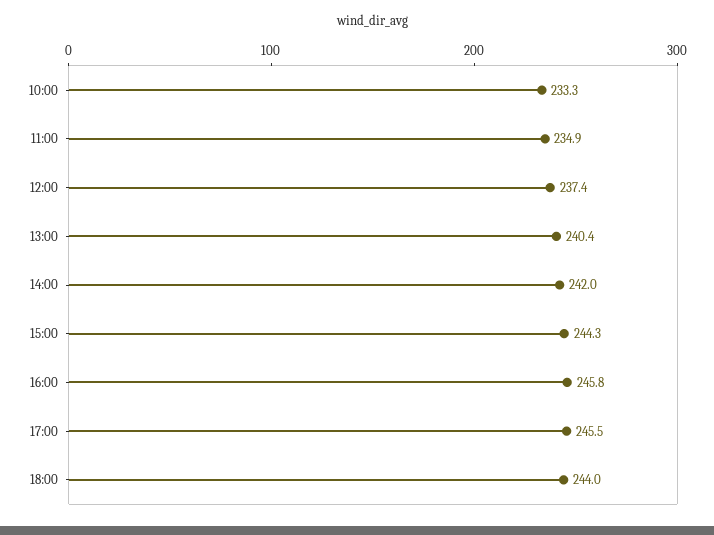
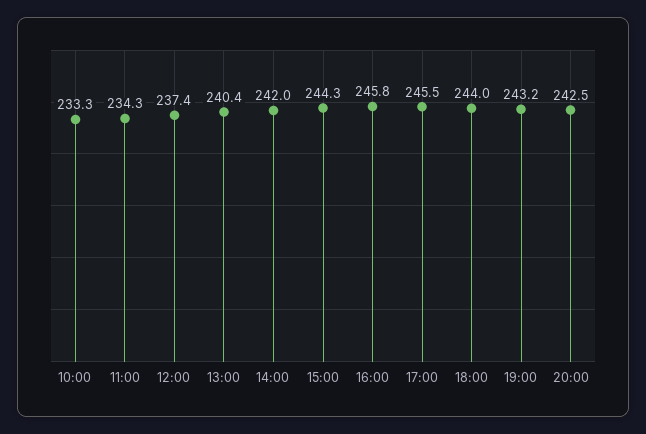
11:00: 234.9 -> 234.3
19:00: none -> 243.2
20:00: none -> 242.5

